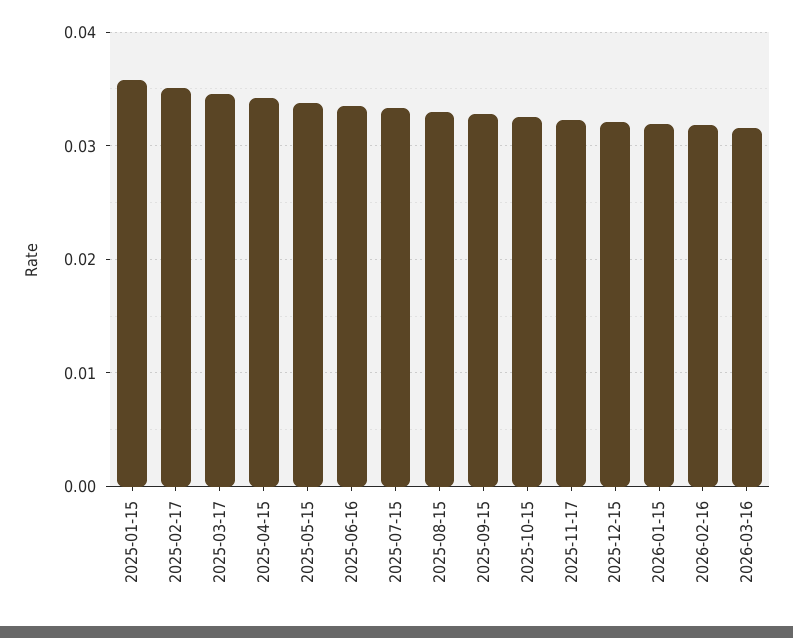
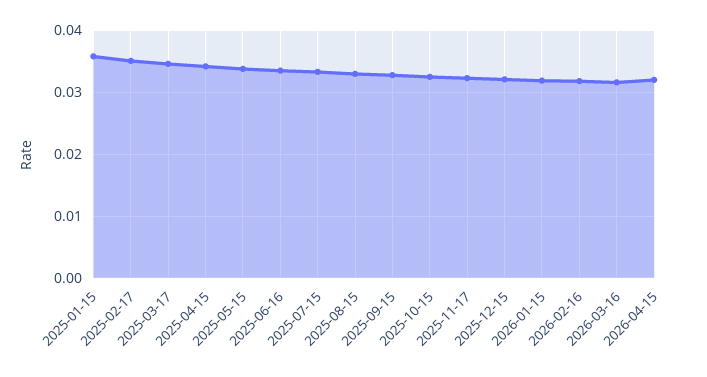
2026-04-15: none -> 0.032

